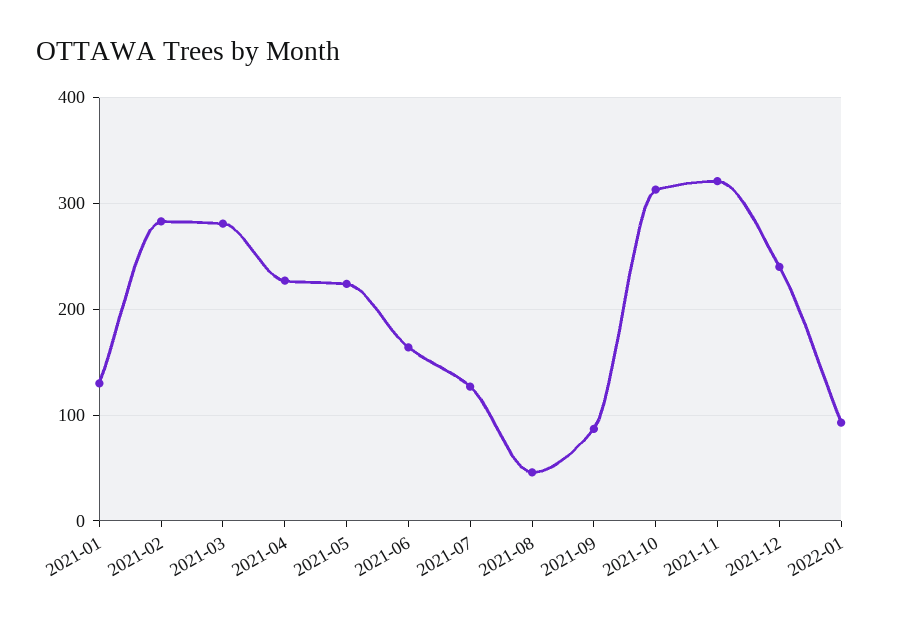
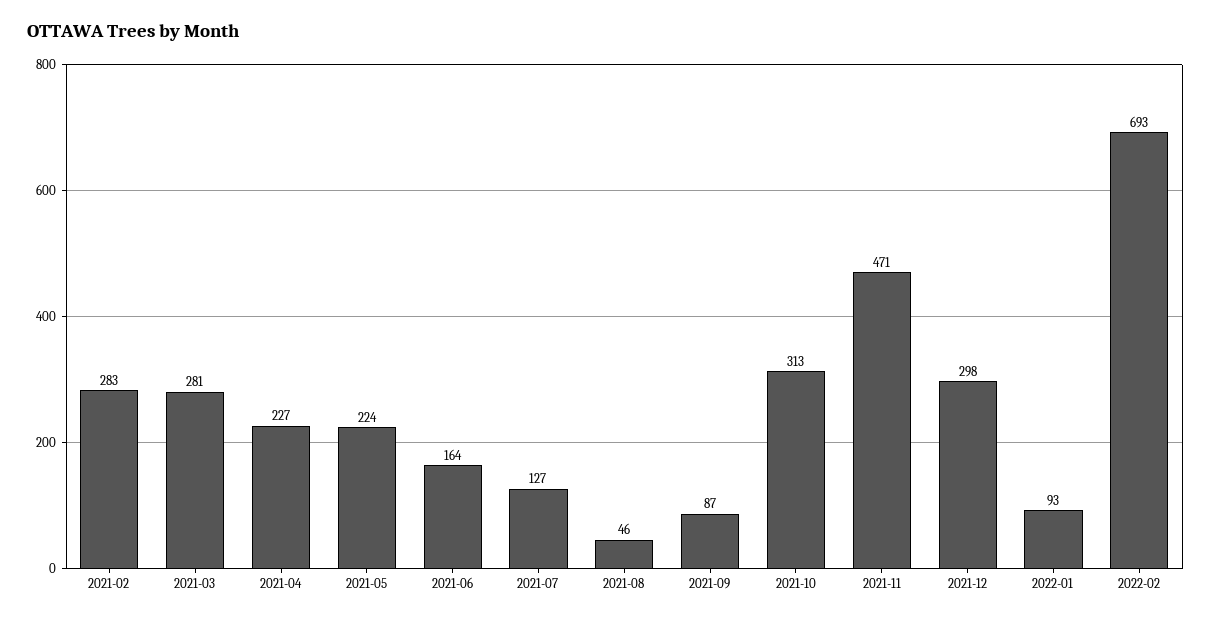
2021-01: 130 -> none
2021-11: 320 -> 471
2021-12: 240 -> 298
2022-02: none -> 693

